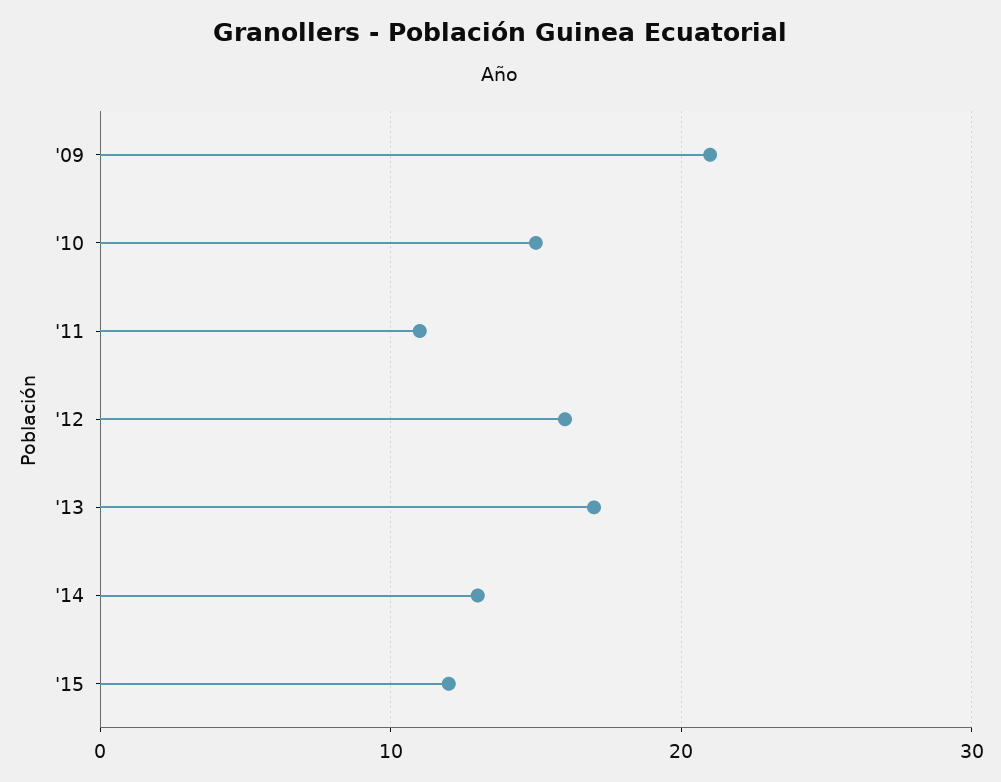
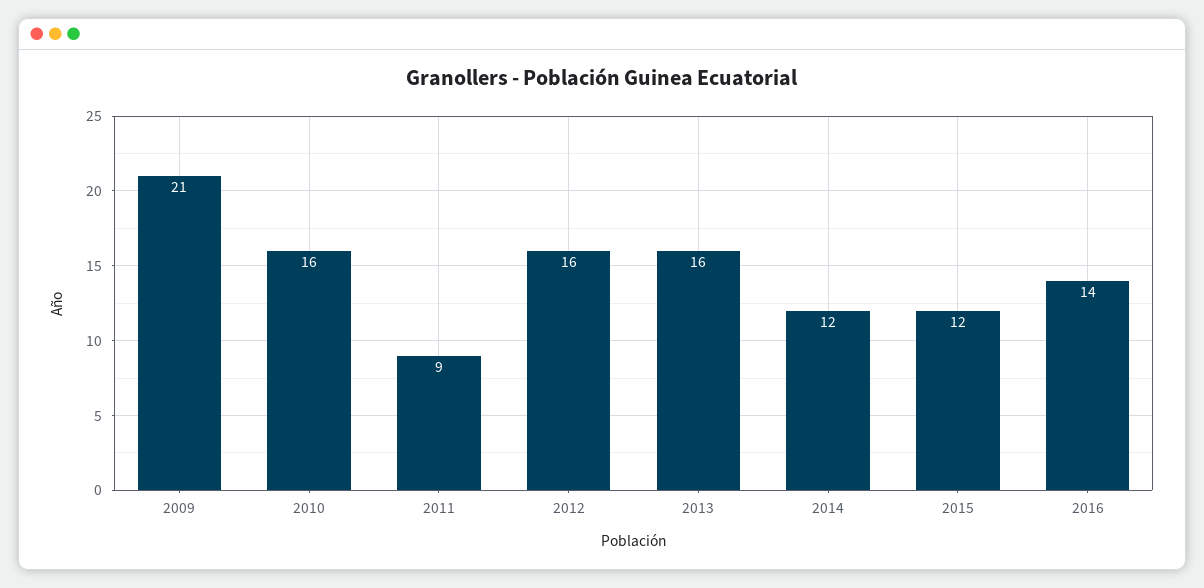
'10: 15 -> 16
'11: 11 -> 9
'13: 17 -> 16
'14: 13 -> 12
2016: none -> 14

